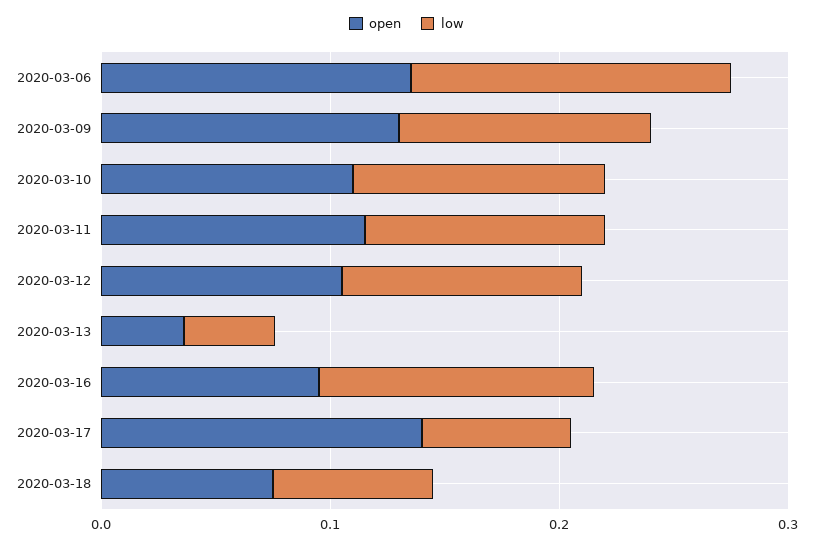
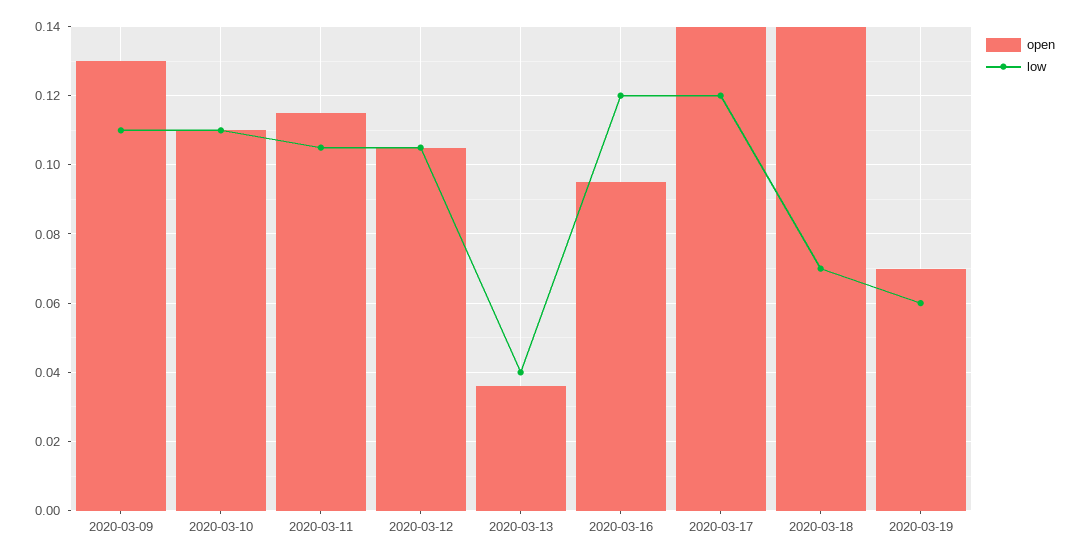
open, 2020-03-06: 0.14 -> none
low, 2020-03-06: 0.14 -> none
low, 2020-03-17: 0.06 -> 0.12
open, 2020-03-18: 0.08 -> 0.14
open, 2020-03-19: none -> 0.07
low, 2020-03-19: none -> 0.06

